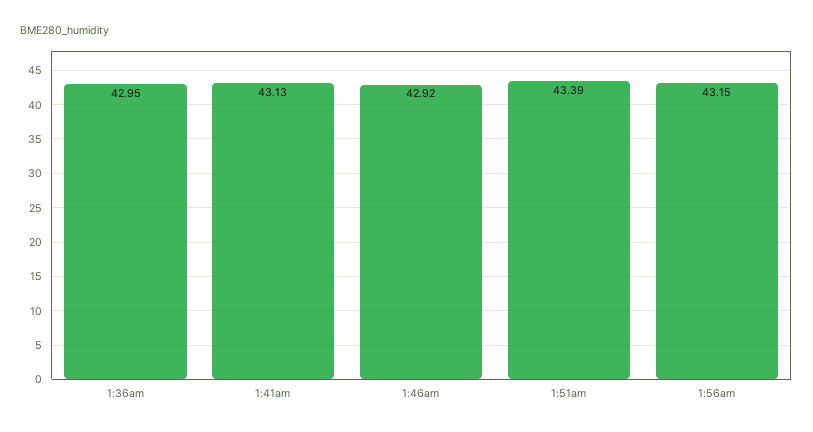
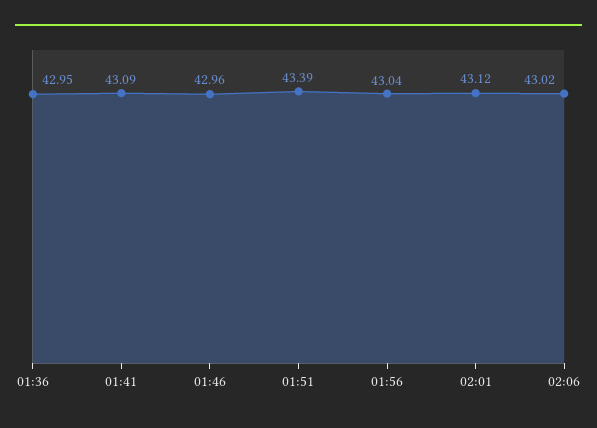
1:41am: 43.13 -> 43.09
1:46am: 42.92 -> 42.96
1:56am: 43.15 -> 43.04
02:01: none -> 43.12
02:06: none -> 43.02

